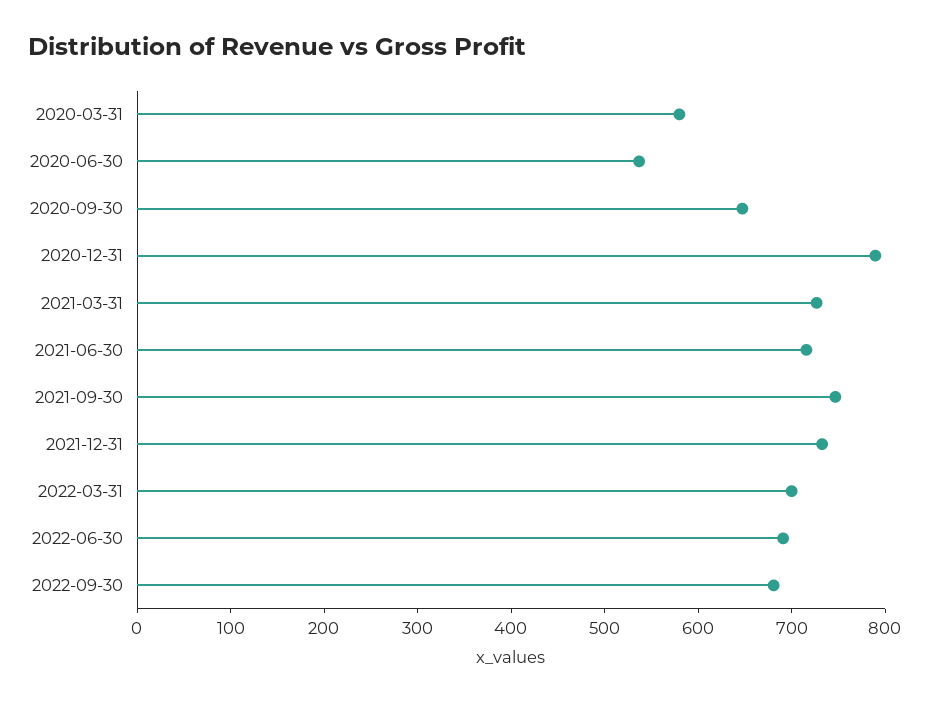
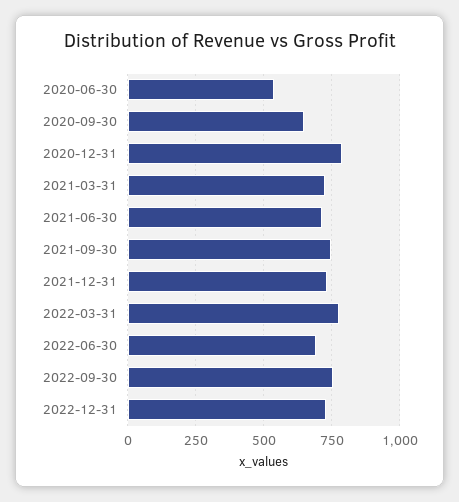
2020-03-31: 580 -> none
2022-03-31: 700 -> 775
2022-09-30: 680 -> 750
2022-12-31: none -> 725

